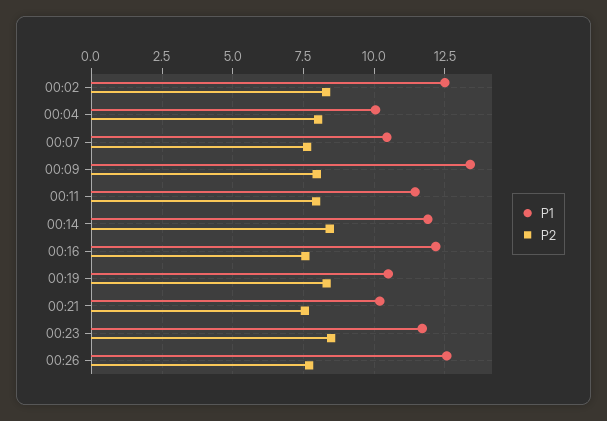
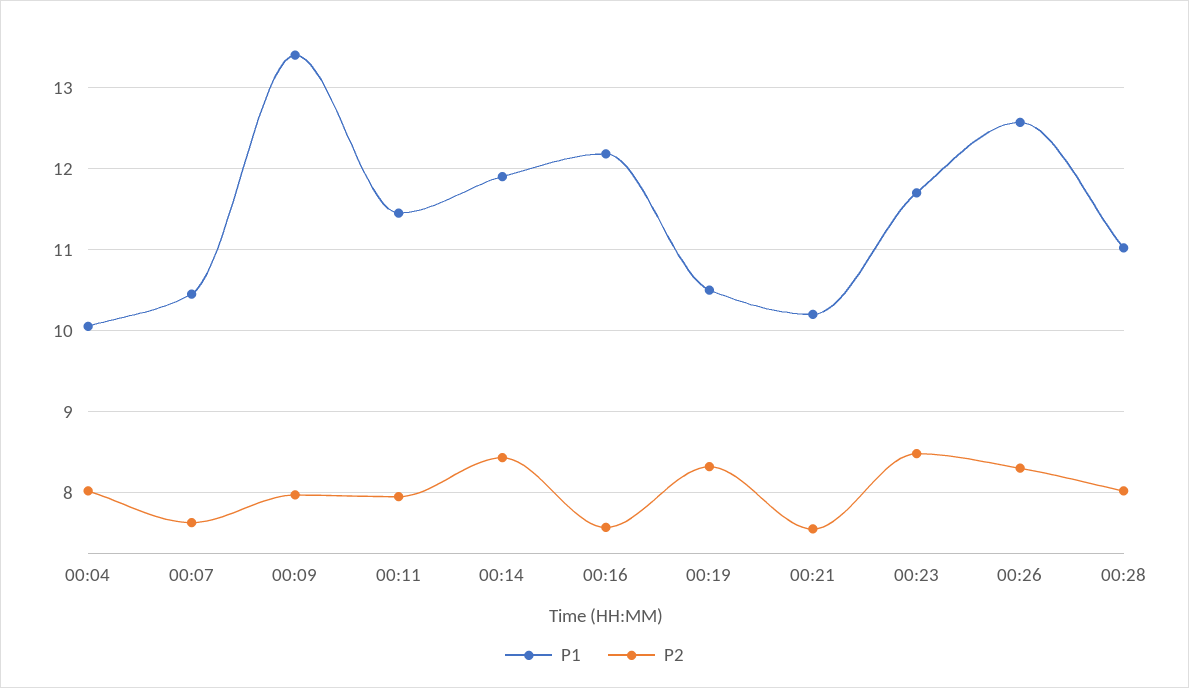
P1, 00:02: 12.5 -> none
P2, 00:02: 8.25 -> none
P2, 00:26: 7.75 -> 8.3
P1, 00:28: none -> 11
P2, 00:28: none -> 8

